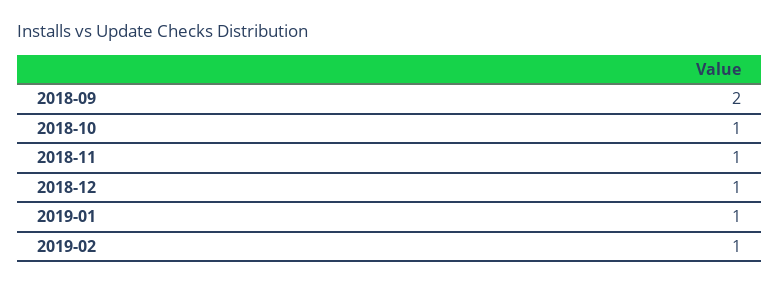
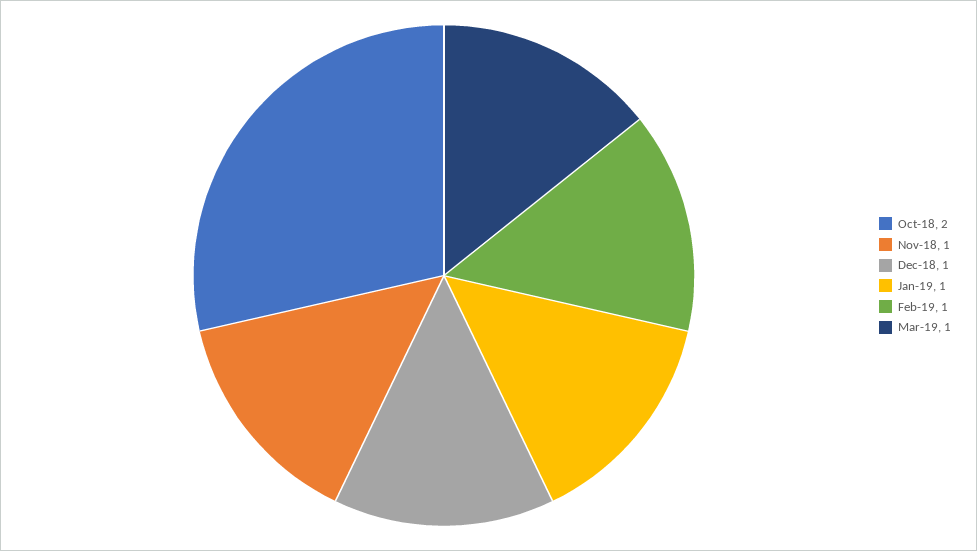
2018-09: 2 -> none
2018-10: 1 -> 2
Mar-19: none -> 1

